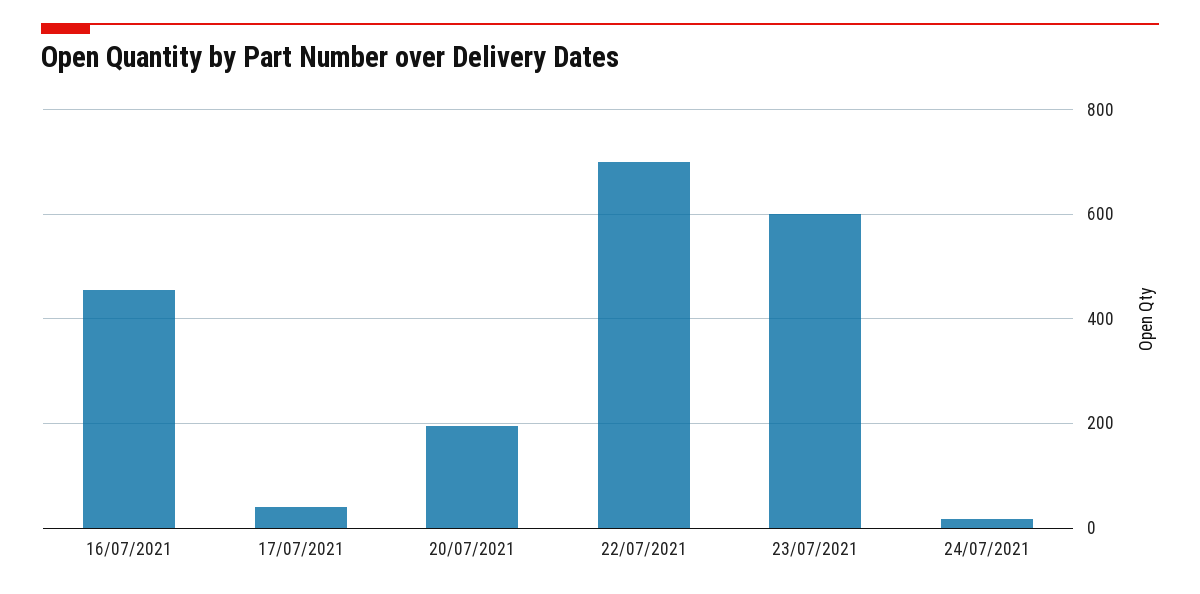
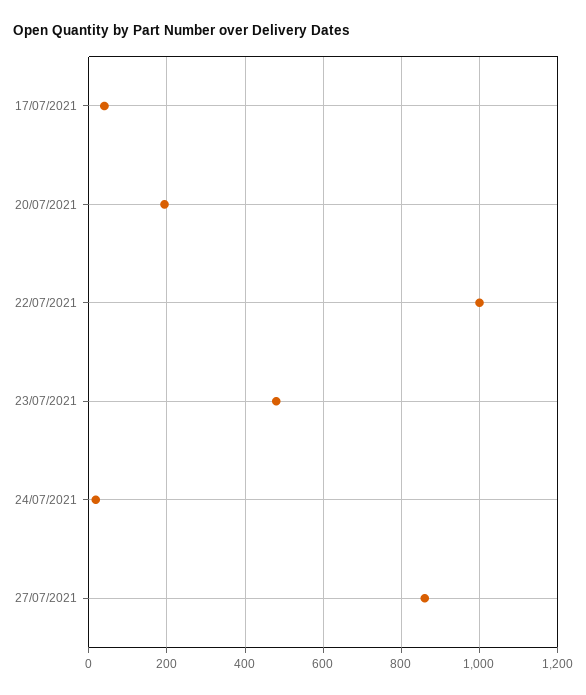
16/07/2021: 460 -> none
22/07/2021: 700 -> 1000
23/07/2021: 600 -> 480
27/07/2021: none -> 860

